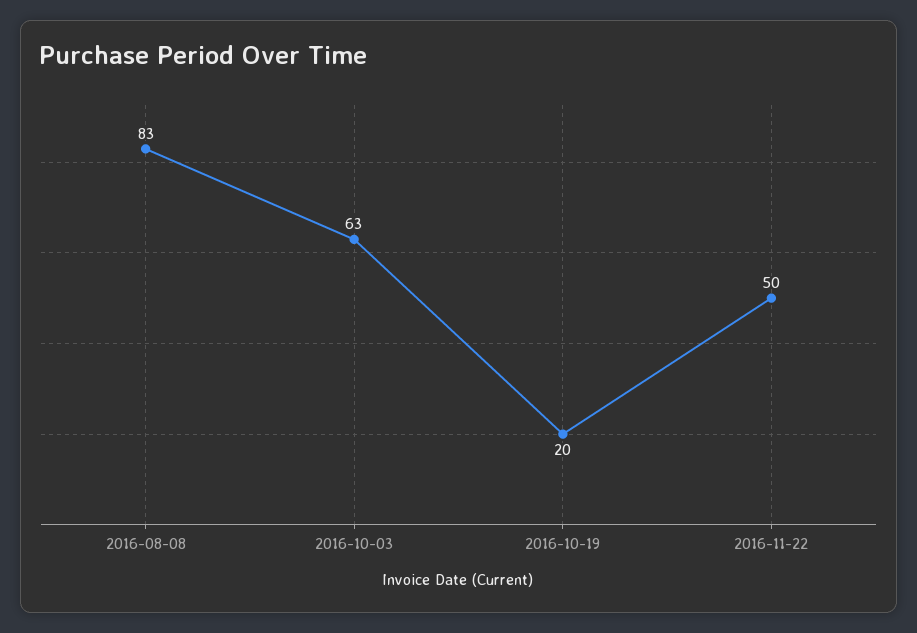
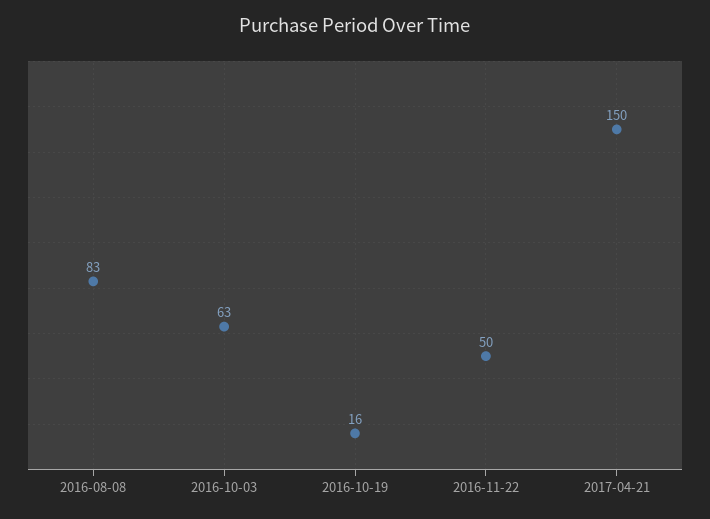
2016-10-19: 20 -> 16
2017-04-21: none -> 150

